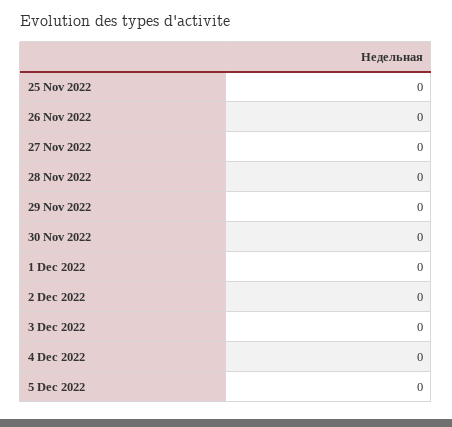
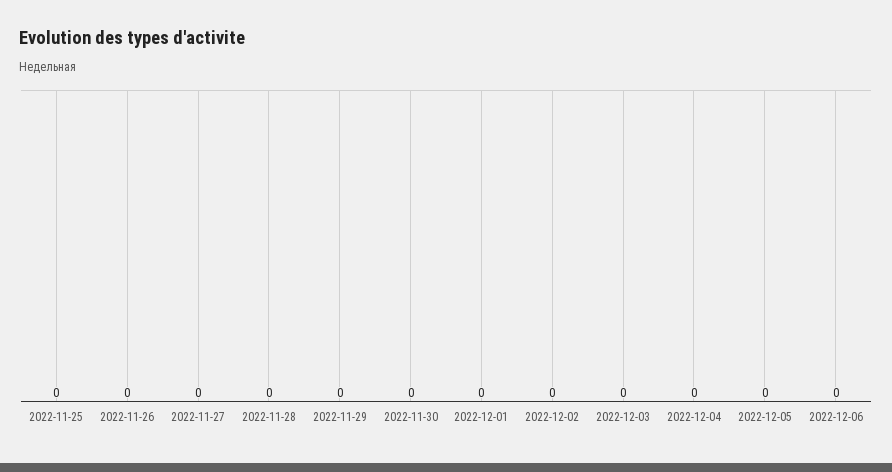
2022-12-06: none -> 0

